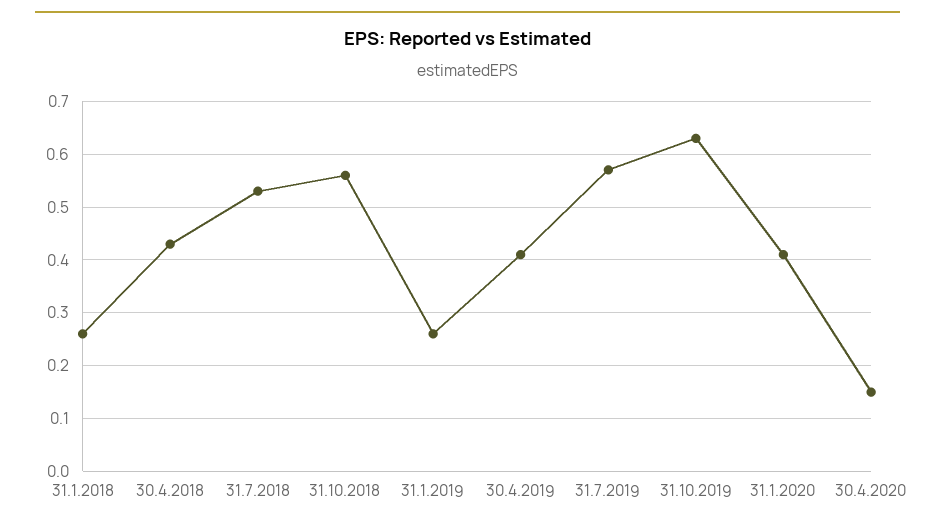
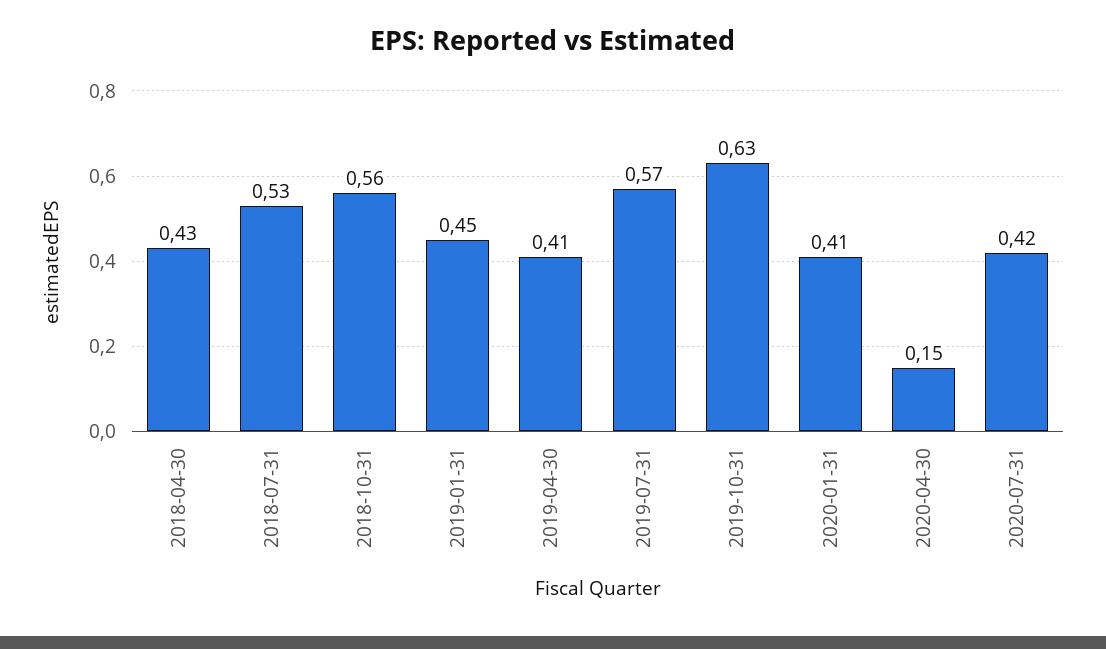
31.1.2018: 0.25 -> none
31.1.2019: 0.25 -> 0.45
2020-07-31: none -> 0.42

